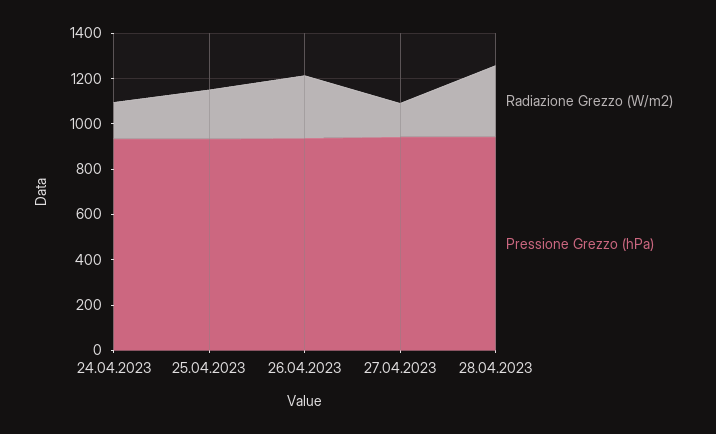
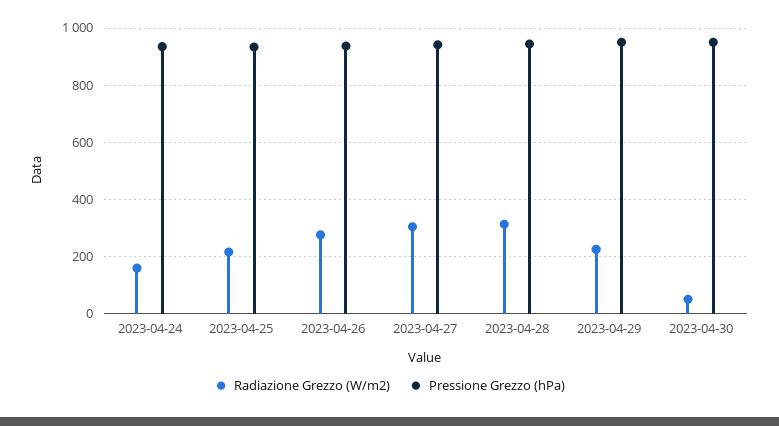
Radiazione Grezzo (W/m2), 27.04.2023: 150 -> 300
Radiazione Grezzo (W/m2), 2023-04-29: none -> 225
Pressione Grezzo (hPa), 2023-04-29: none -> 950
Radiazione Grezzo (W/m2), 2023-04-30: none -> 50
Pressione Grezzo (hPa), 2023-04-30: none -> 950

